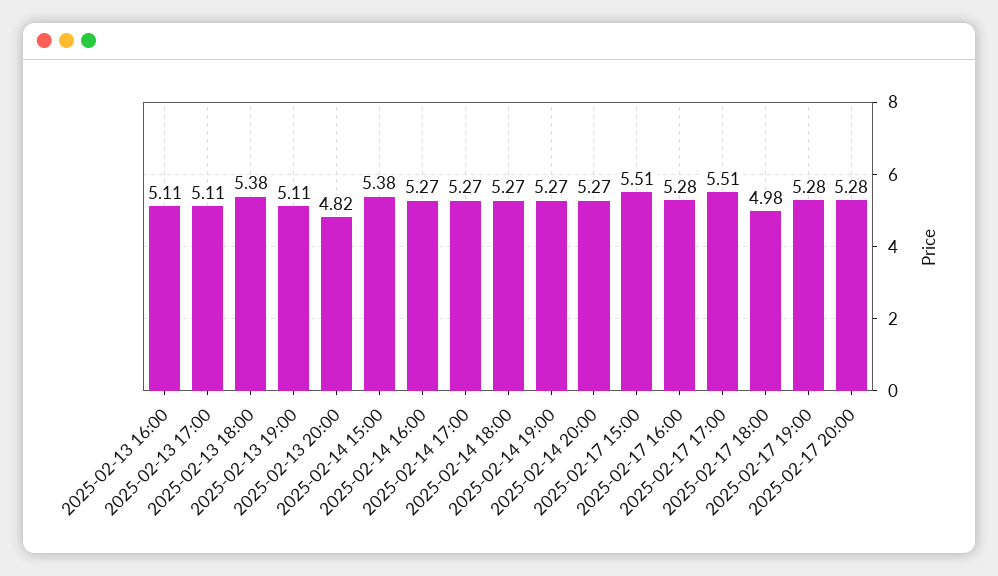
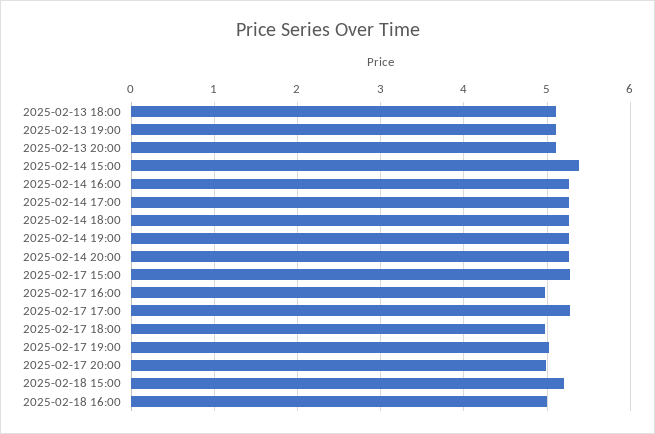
2025-02-13 16:00: 5.11 -> none
2025-02-13 17:00: 5.11 -> none
2025-02-13 18:00: 5.38 -> 5.1
2025-02-13 20:00: 4.82 -> 5.1
2025-02-17 15:00: 5.51 -> 5.3
2025-02-17 16:00: 5.28 -> 5
2025-02-17 17:00: 5.51 -> 5.3
2025-02-17 19:00: 5.28 -> 5
2025-02-17 20:00: 5.28 -> 5
2025-02-18 15:00: none -> 5.2
2025-02-18 16:00: none -> 5

